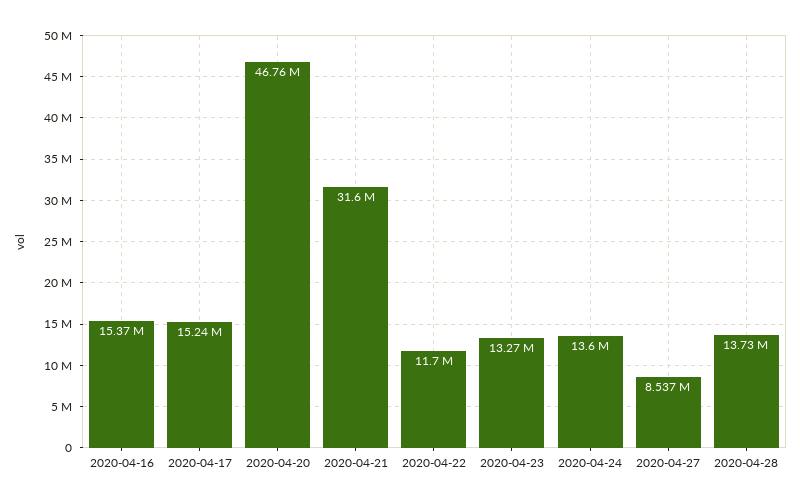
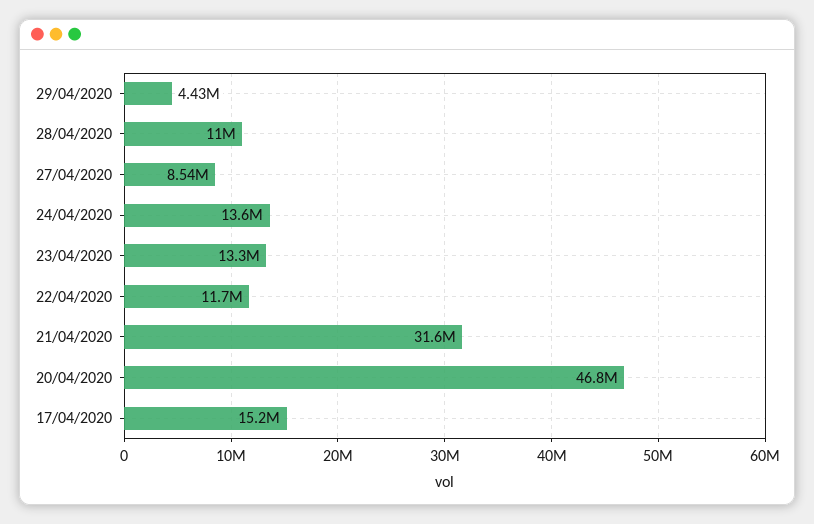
2020-04-16: 15370000 -> none
2020-04-28: 13730000 -> 11000000
29/04/2020: none -> 4430000

